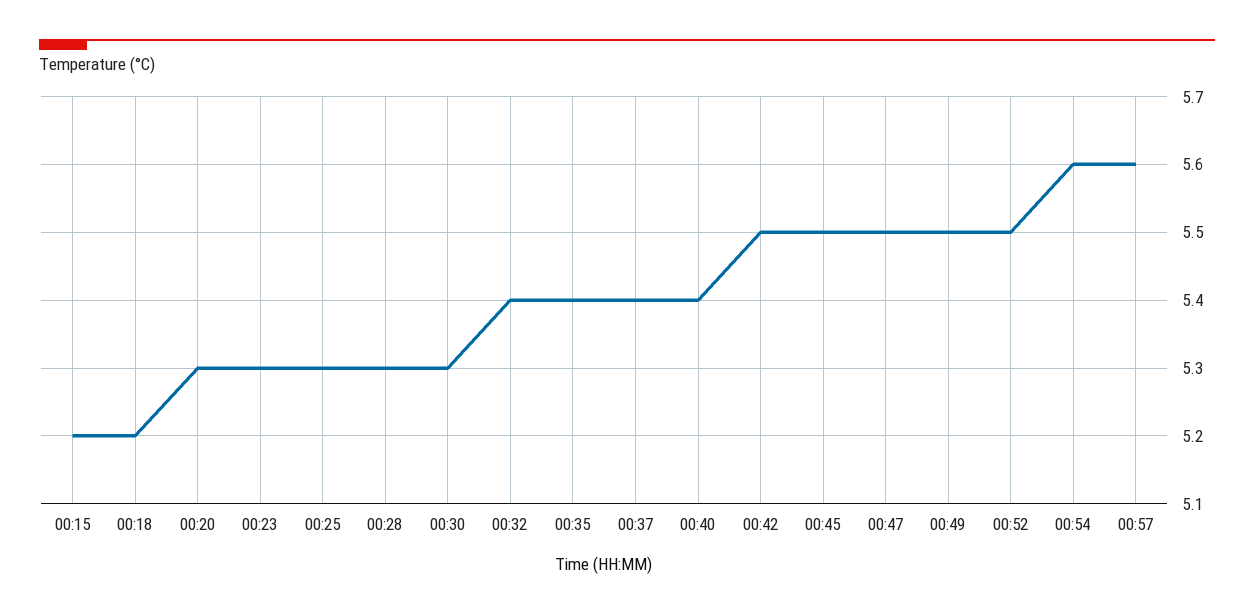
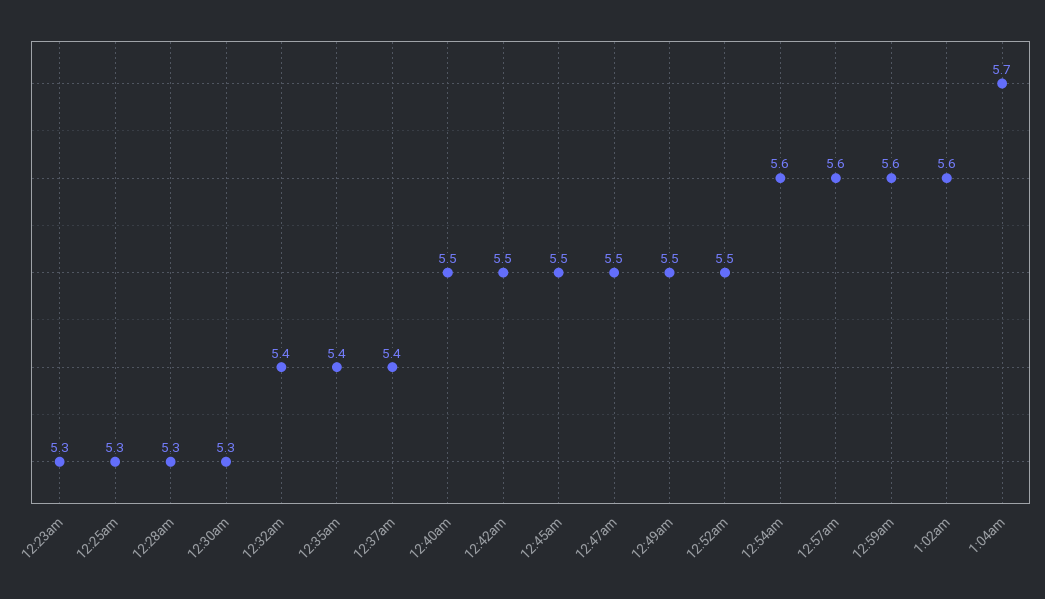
00:15: 5.2 -> none
00:18: 5.2 -> none
00:20: 5.3 -> none
00:40: 5.4 -> 5.5
12:59am: none -> 5.6
1:02am: none -> 5.6
1:04am: none -> 5.7

